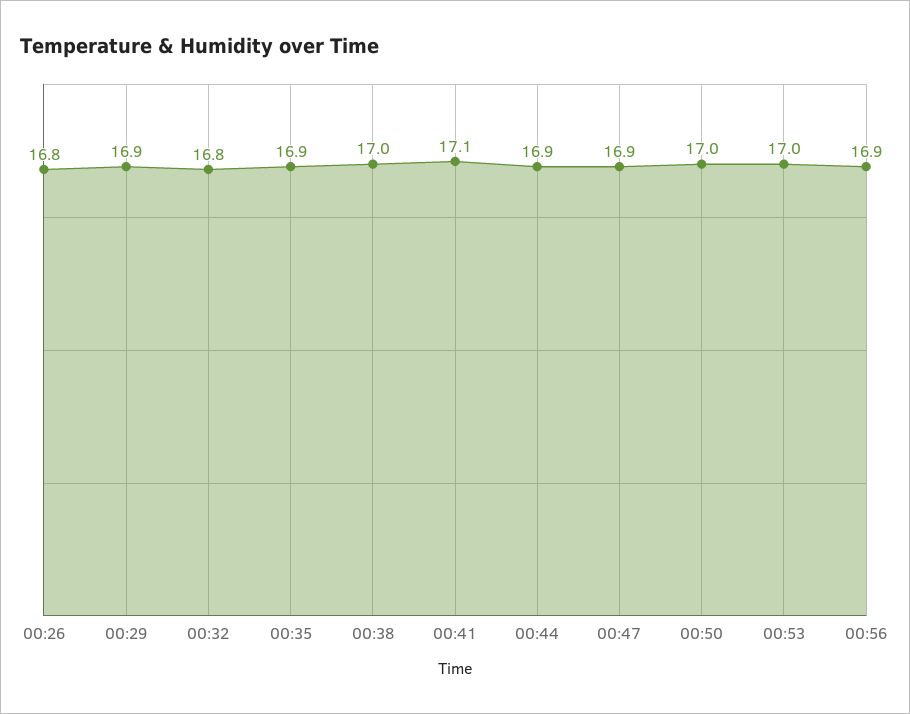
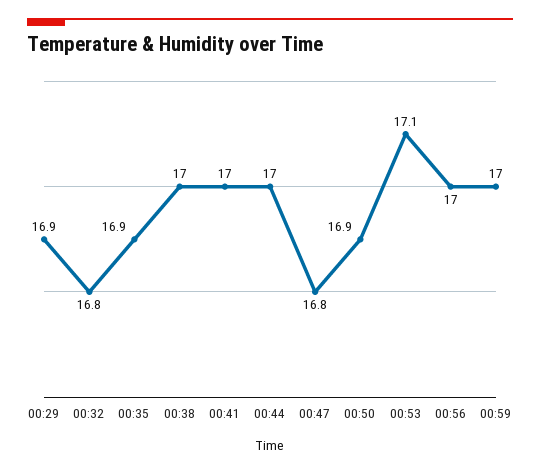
00:26: 16.8 -> none
00:41: 17.1 -> 17
00:44: 16.9 -> 17
00:47: 16.9 -> 16.8
00:50: 17 -> 16.9
00:53: 17 -> 17.1
00:56: 16.9 -> 17
00:59: none -> 17

